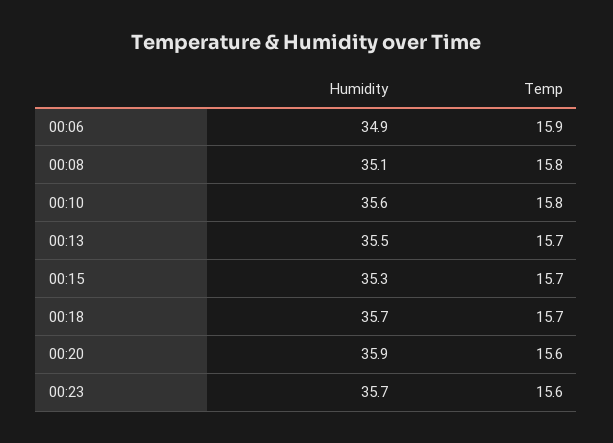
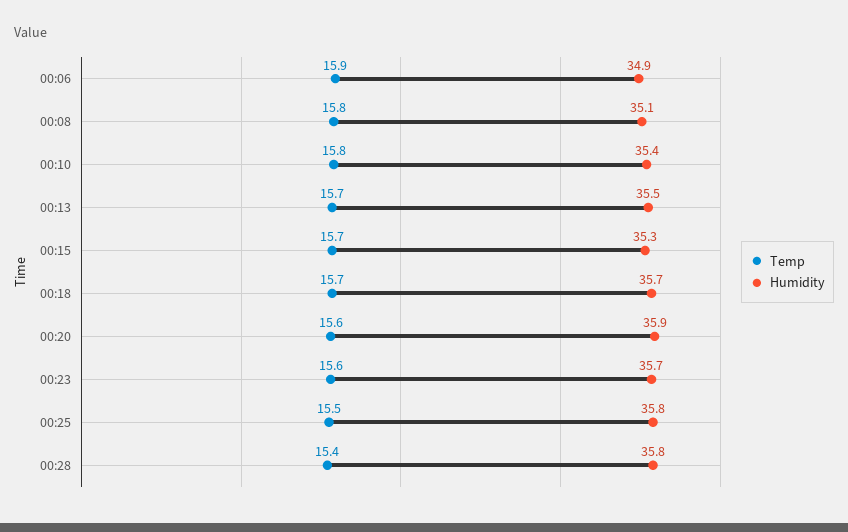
Humidity, 00:10: 35.6 -> 35.4
Temp, 00:25: none -> 15.5
Humidity, 00:25: none -> 35.8
Temp, 00:28: none -> 15.4
Humidity, 00:28: none -> 35.8

